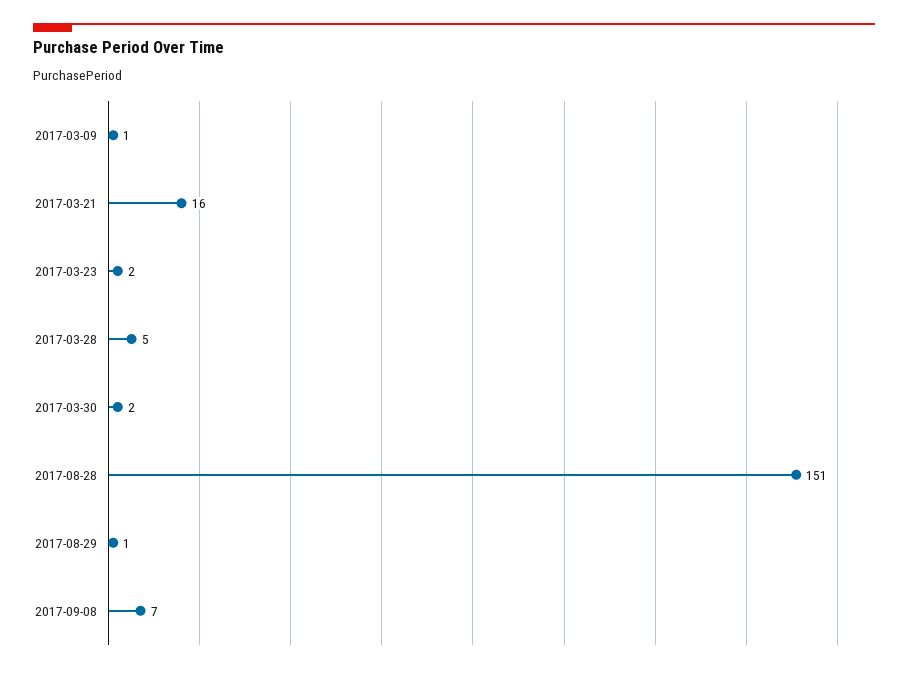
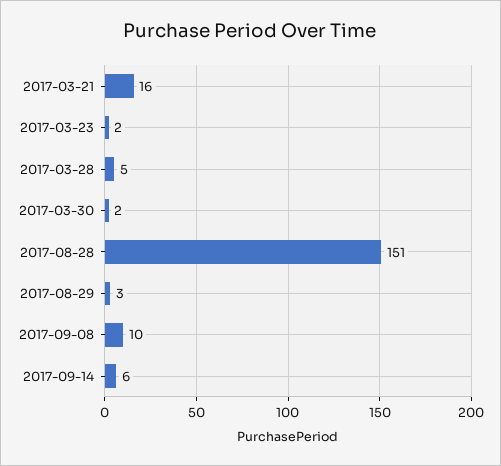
2017-03-09: 1 -> none
2017-08-29: 1 -> 3
2017-09-08: 7 -> 10
2017-09-14: none -> 6

